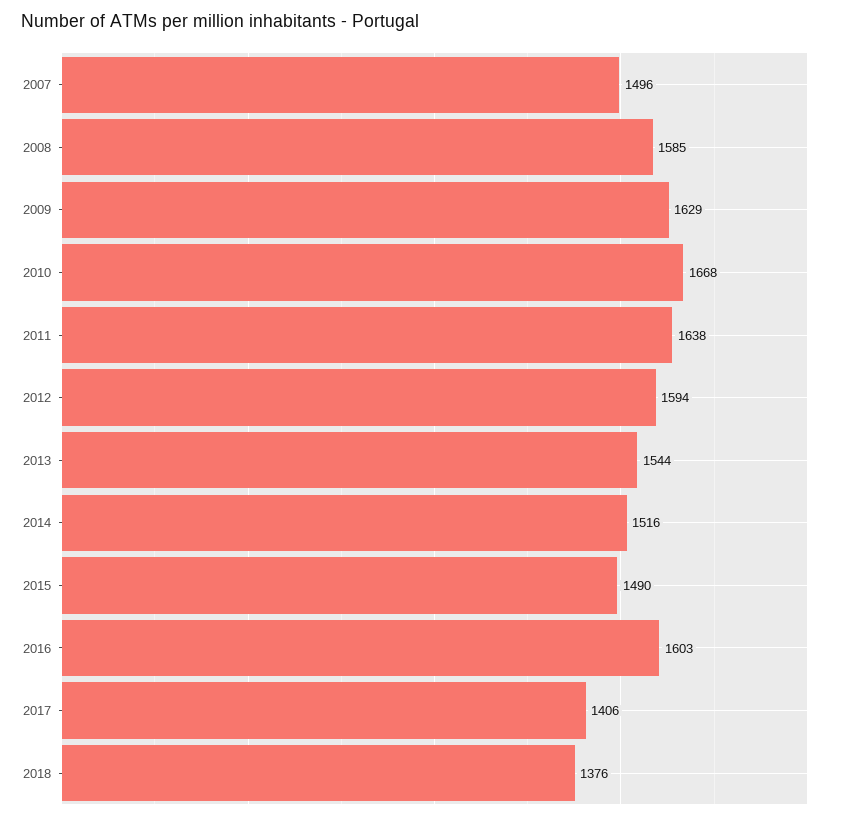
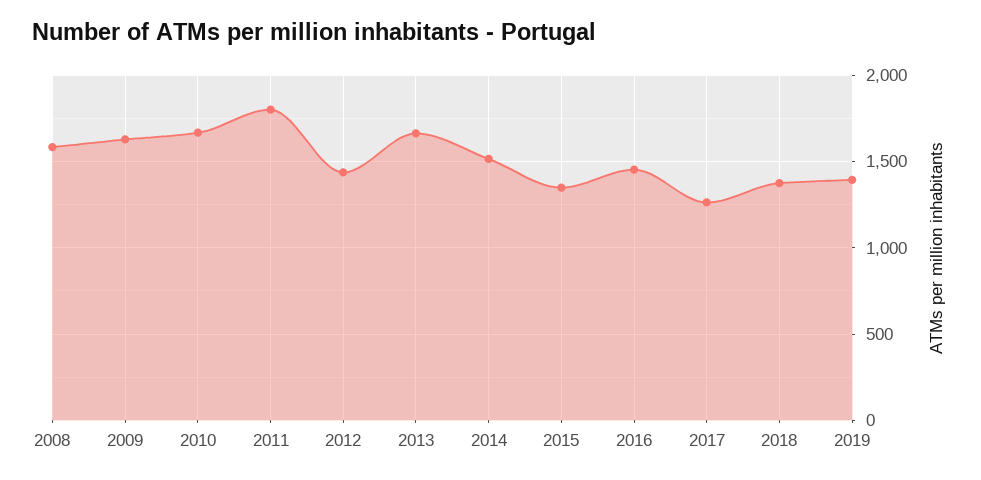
2007: 1496 -> none
2011: 1638 -> 1800
2012: 1594 -> 1450
2013: 1544 -> 1650
2015: 1490 -> 1350
2016: 1603 -> 1450
2017: 1406 -> 1250
2019: none -> 1400

